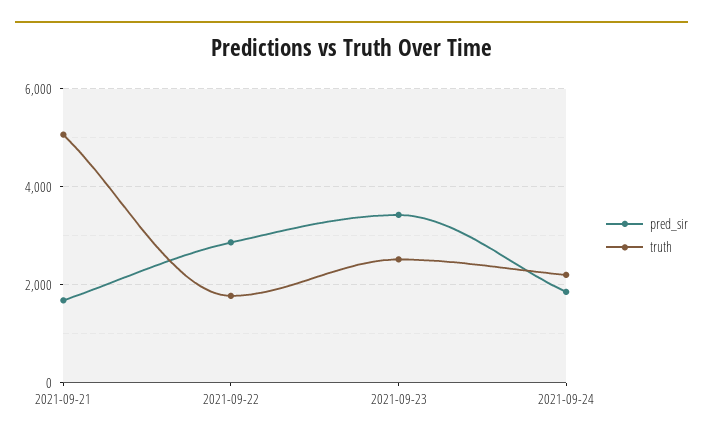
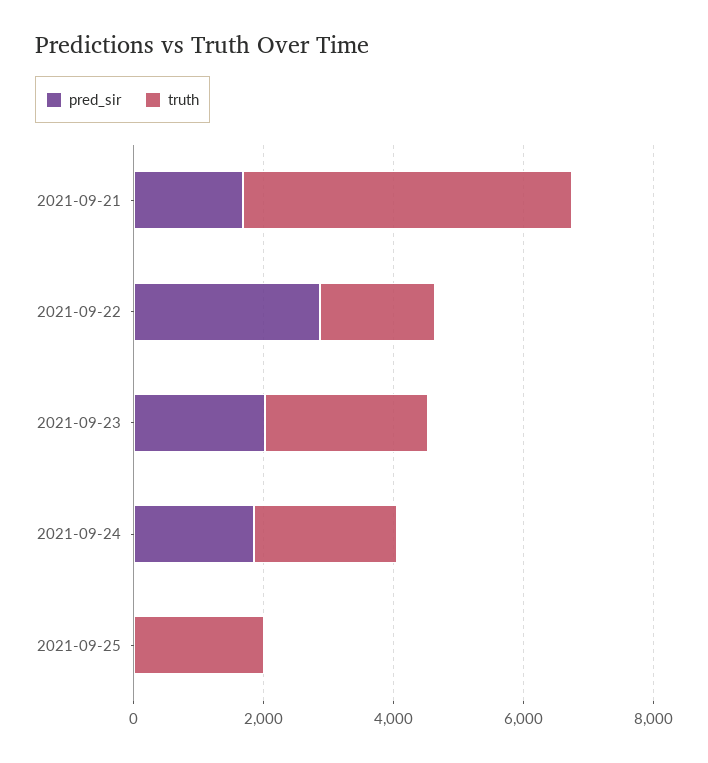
pred_sir, 2021-09-23: 3400 -> 2000
pred_sir, 2021-09-25: none -> 0
truth, 2021-09-25: none -> 2000

